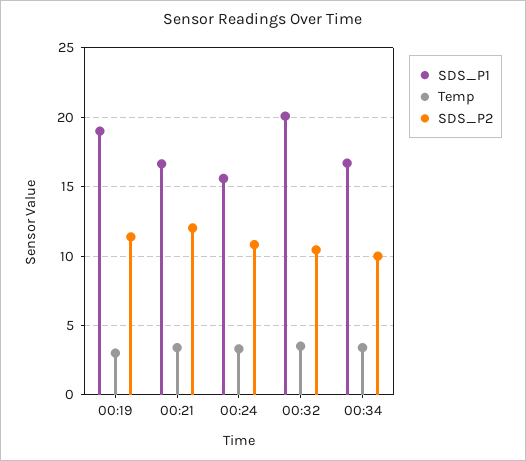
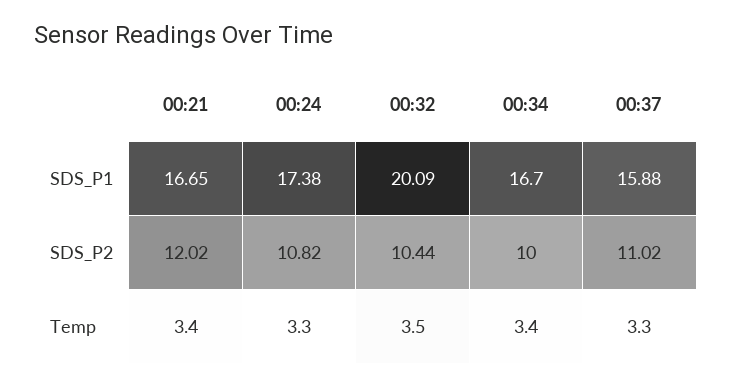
SDS_P1, 00:19: 19 -> none
Temp, 00:19: 3 -> none
SDS_P2, 00:19: 11.5 -> none
SDS_P1, 00:24: 15.5 -> 17.38
SDS_P1, 00:37: none -> 15.88
SDS_P2, 00:37: none -> 11.02
Temp, 00:37: none -> 3.3

